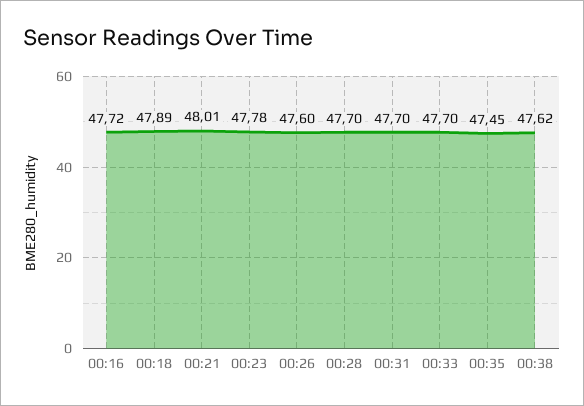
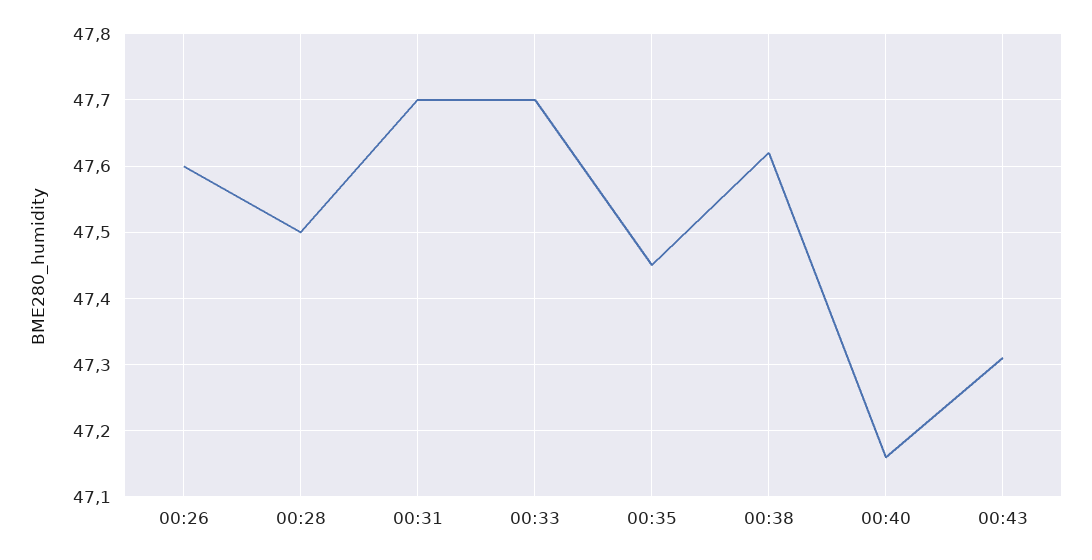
00:16: 47.72 -> none
00:18: 47.89 -> none
00:21: 48.01 -> none
00:23: 47.78 -> none
00:28: 47.7 -> 47.5
00:40: none -> 47.16
00:43: none -> 47.31

